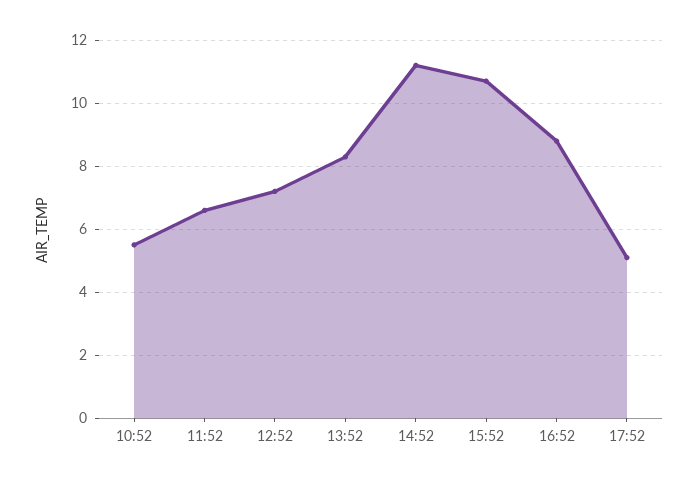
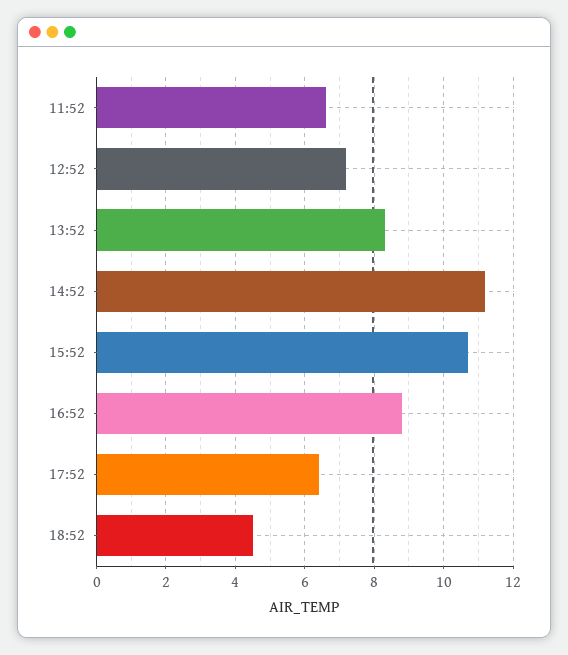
10:52: 5.5 -> none
17:52: 5 -> 6.5
18:52: none -> 4.5

